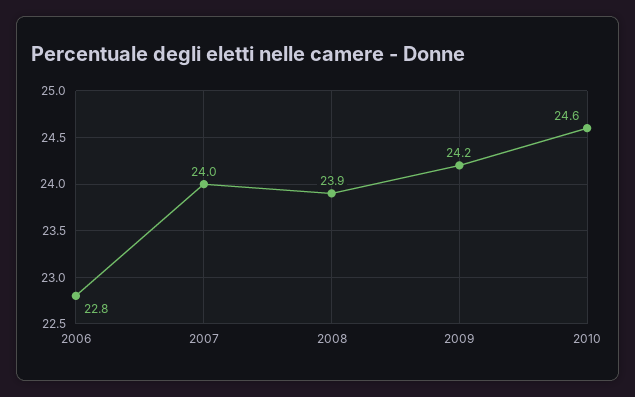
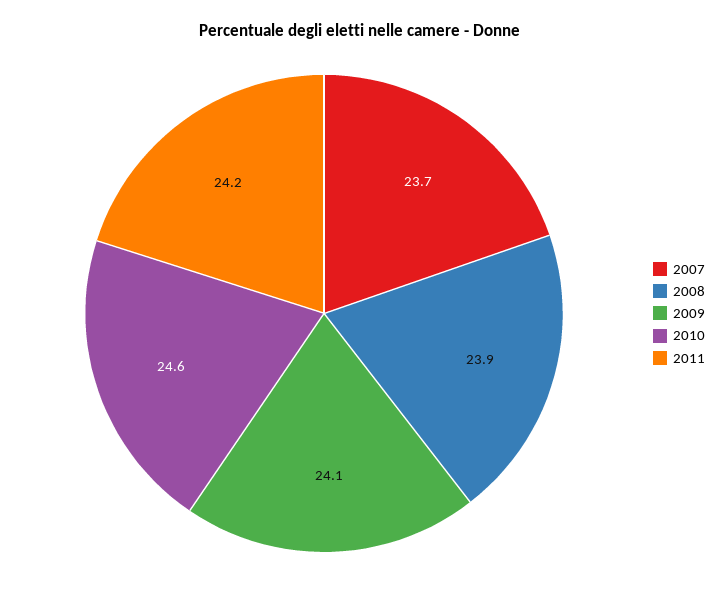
2006: 22.8 -> none
2007: 24 -> 23.7
2009: 24.2 -> 24.1
2011: none -> 24.2

